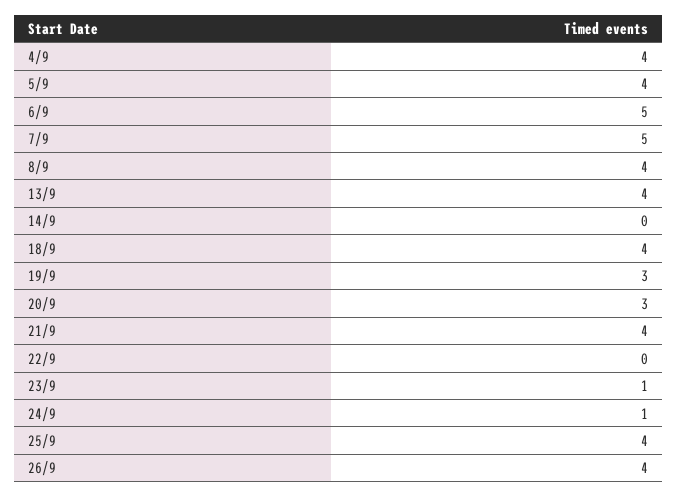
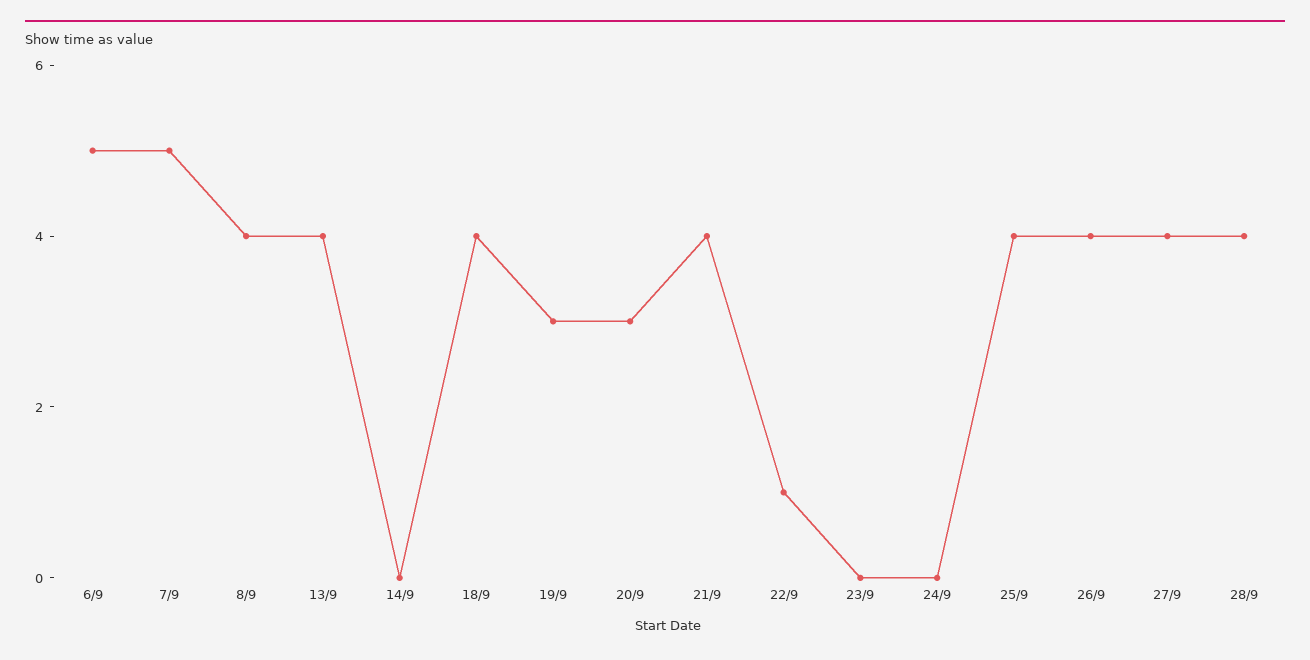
4/9: 4 -> none
5/9: 4 -> none
22/9: 0 -> 1
23/9: 1 -> 0
24/9: 1 -> 0
27/9: none -> 4
28/9: none -> 4

